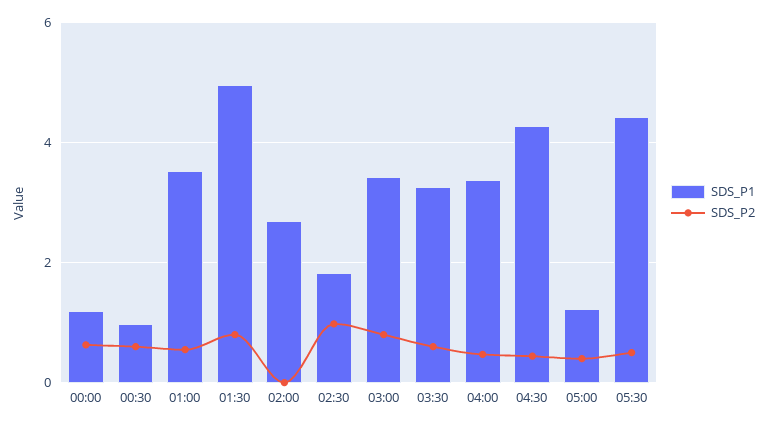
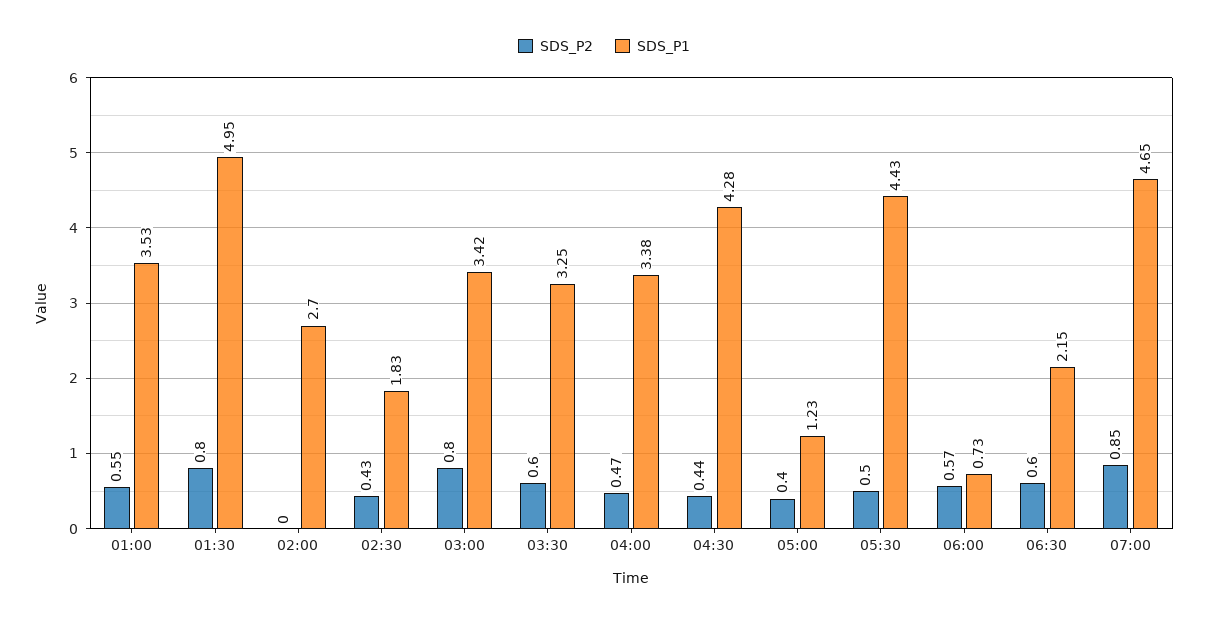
SDS_P1, 00:00: 1.2 -> none
SDS_P2, 00:00: 0.6 -> none
SDS_P1, 00:30: 1 -> none
SDS_P2, 00:30: 0.6 -> none
SDS_P2, 02:30: 1 -> 0.43
SDS_P2, 06:00: none -> 0.57
SDS_P1, 06:00: none -> 0.73
SDS_P2, 06:30: none -> 0.6
SDS_P1, 06:30: none -> 2.15
SDS_P2, 07:00: none -> 0.85
SDS_P1, 07:00: none -> 4.65

